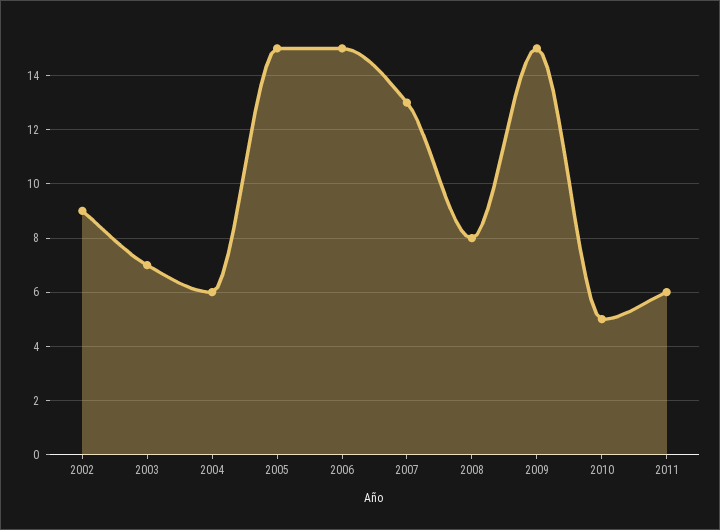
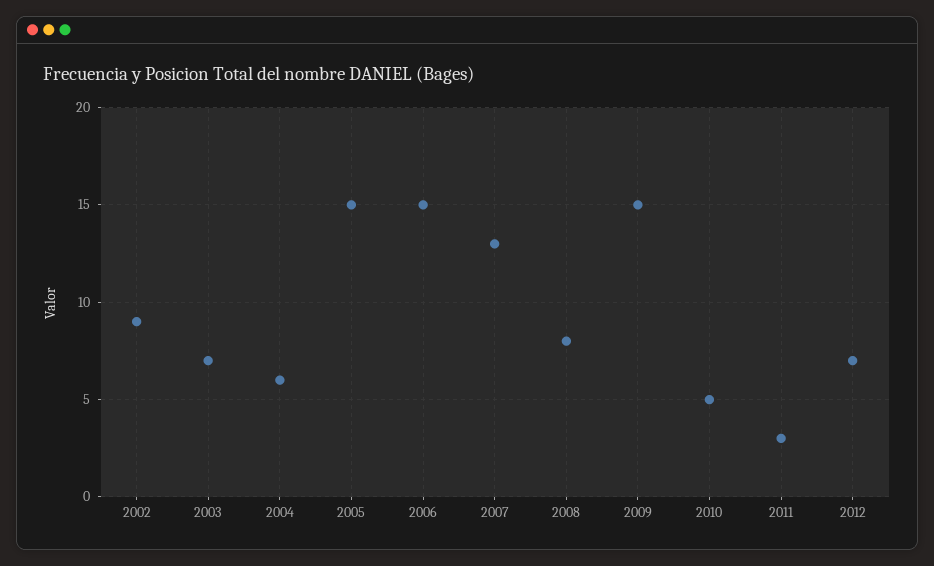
2011: 6 -> 3
2012: none -> 7

